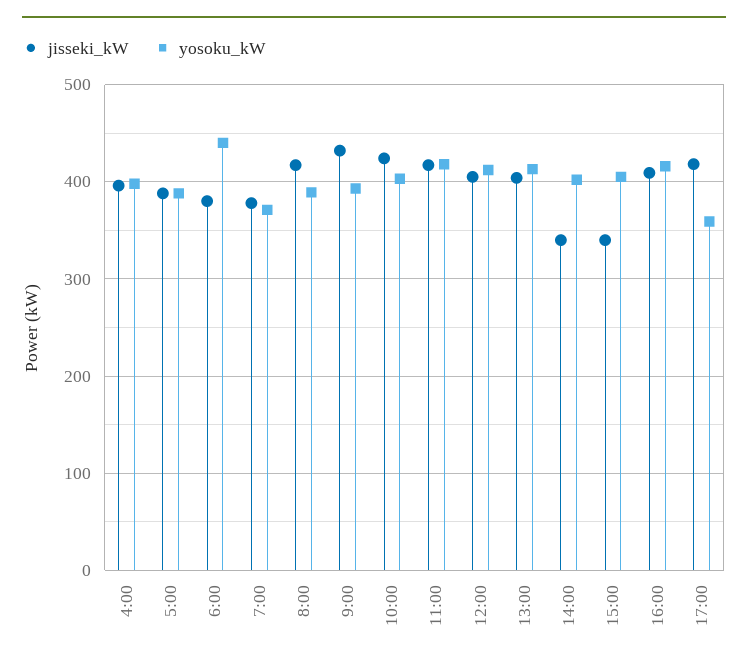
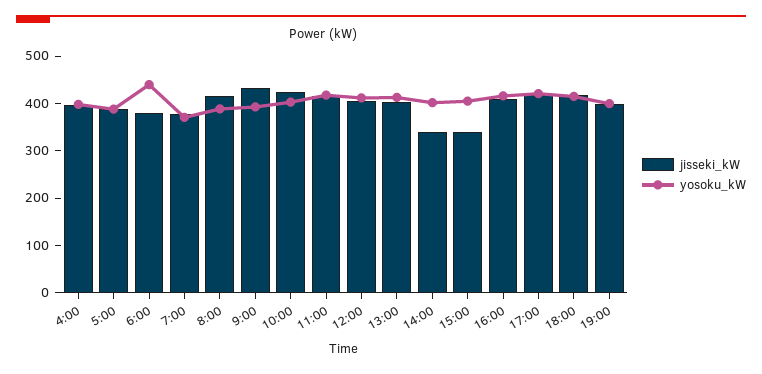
yosoku_kW, 17:00: 360 -> 420
jisseki_kW, 18:00: none -> 420
yosoku_kW, 18:00: none -> 420
jisseki_kW, 19:00: none -> 400
yosoku_kW, 19:00: none -> 400

